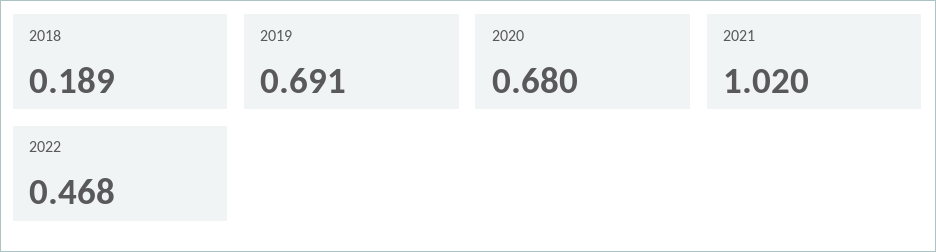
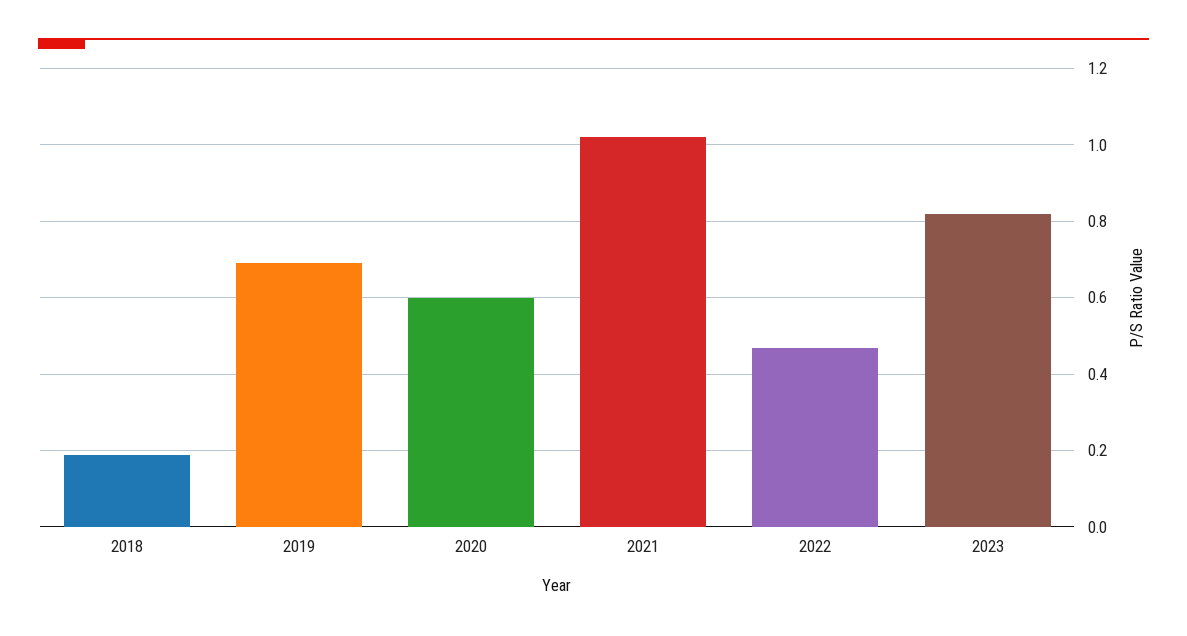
2020: 0.68 -> 0.6
2023: none -> 0.82

